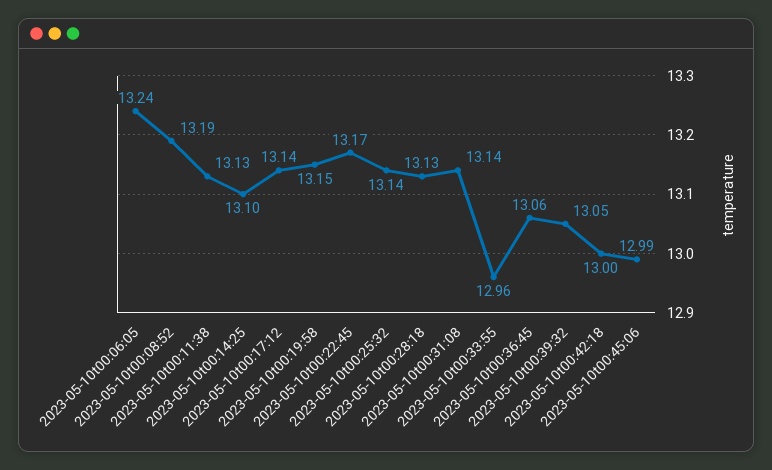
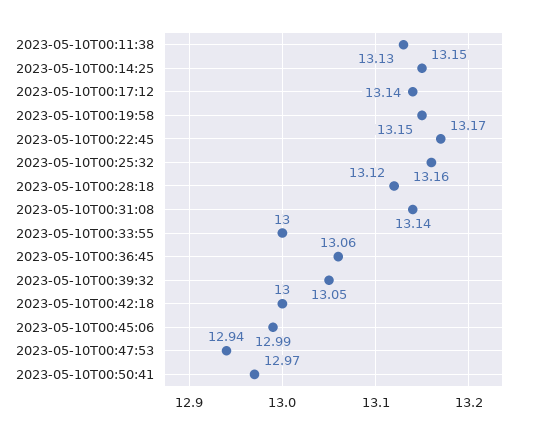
2023-05-10t00:06:05: 13.24 -> none
2023-05-10t00:08:52: 13.19 -> none
2023-05-10t00:14:25: 13.1 -> 13.15
2023-05-10t00:25:32: 13.14 -> 13.16
2023-05-10t00:28:18: 13.13 -> 13.12
2023-05-10t00:33:55: 12.96 -> 13
2023-05-10T00:47:53: none -> 12.94
2023-05-10T00:50:41: none -> 12.97

